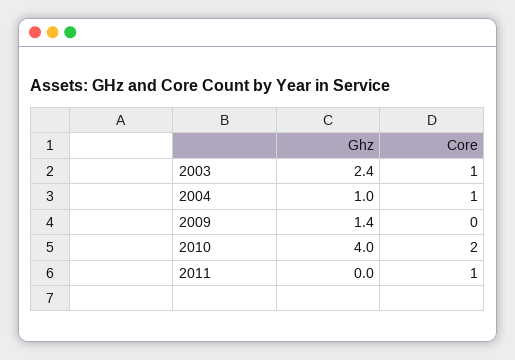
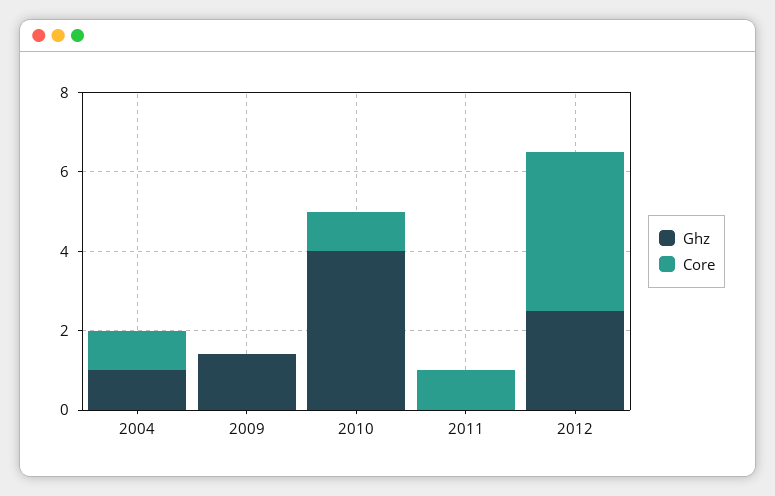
Ghz, 2003: 2.4 -> none
Core, 2003: 1 -> none
Core, 2010: 2 -> 1
Ghz, 2012: none -> 2.5
Core, 2012: none -> 4

